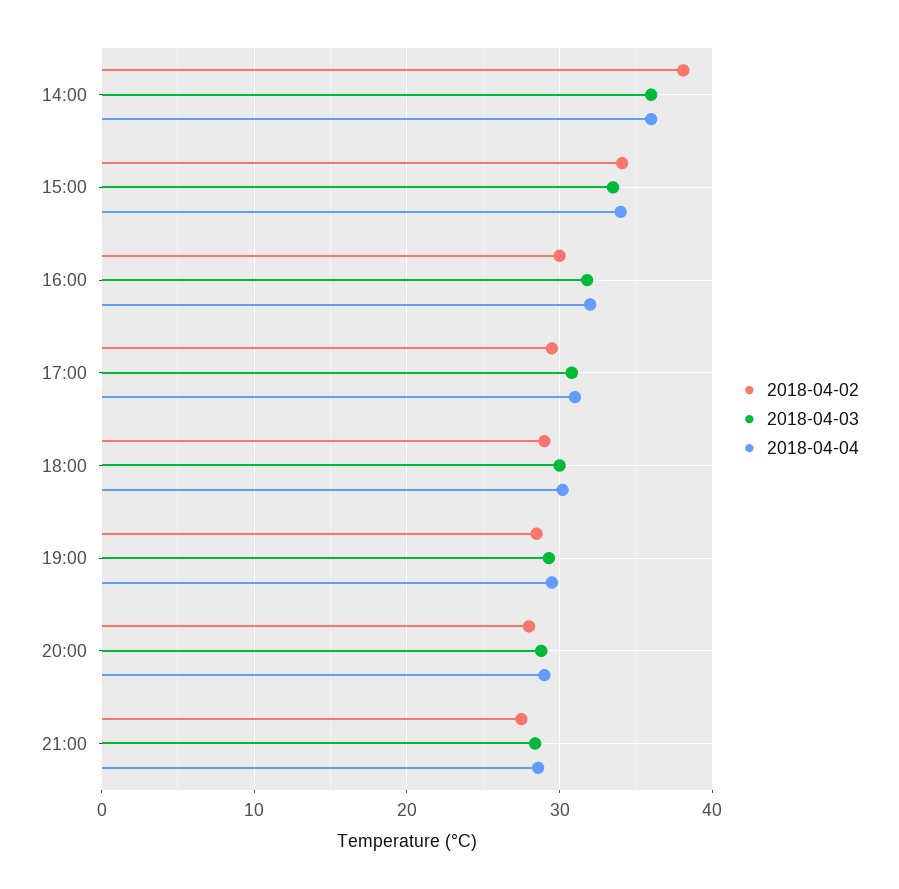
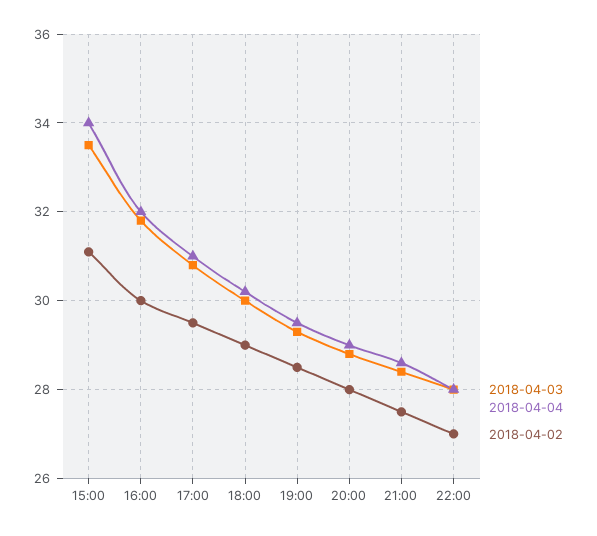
2018-04-02, 14:00: 38 -> none
2018-04-03, 14:00: 36 -> none
2018-04-04, 14:00: 36 -> none
2018-04-02, 15:00: 34 -> 31
2018-04-03, 22:00: none -> 28
2018-04-04, 22:00: none -> 28
2018-04-02, 22:00: none -> 27

